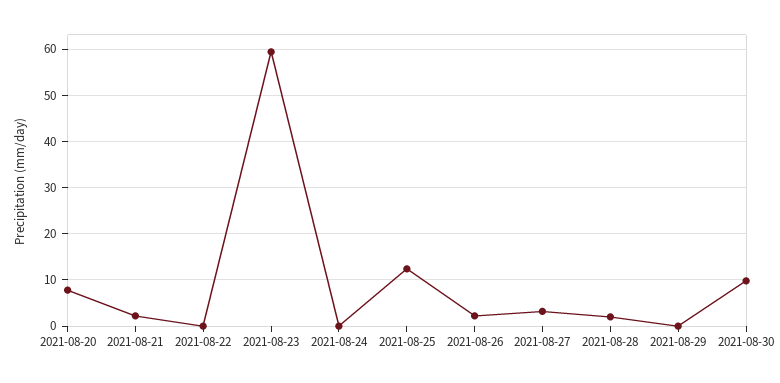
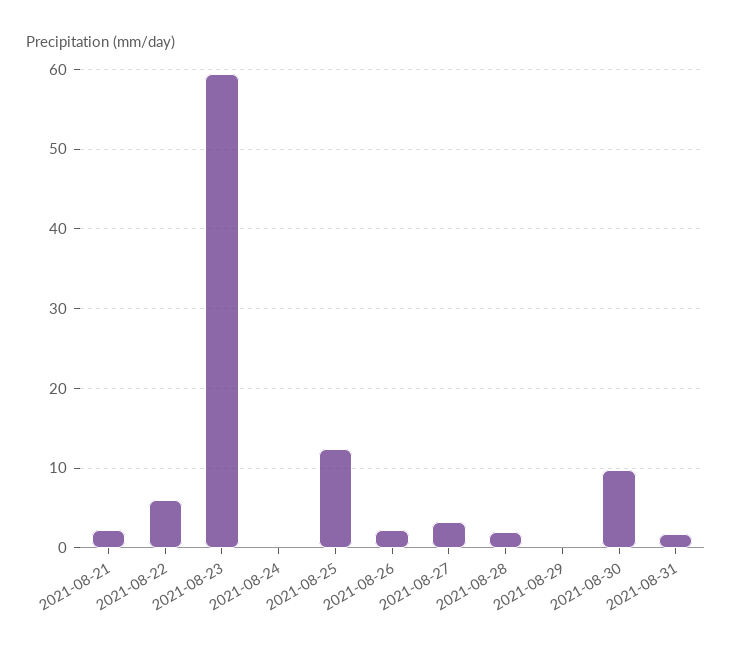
2021-08-20: 8 -> none
2021-08-22: 0 -> 6
2021-08-31: none -> 2

